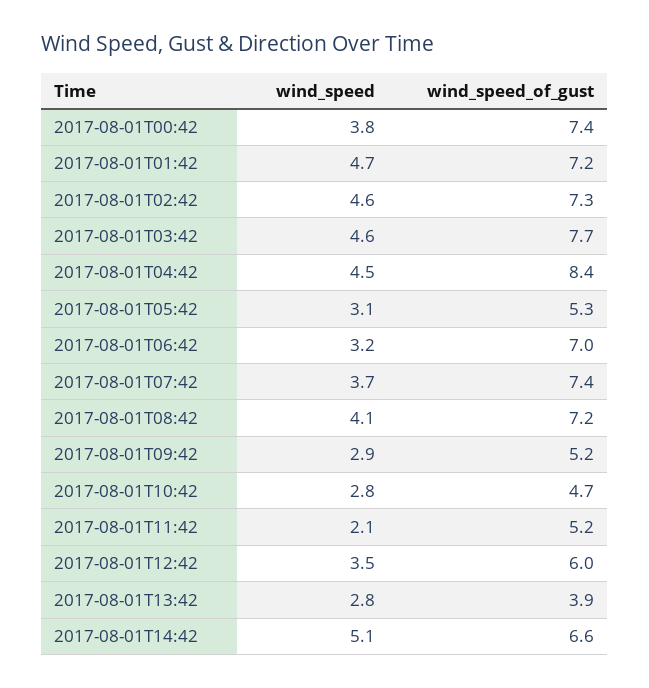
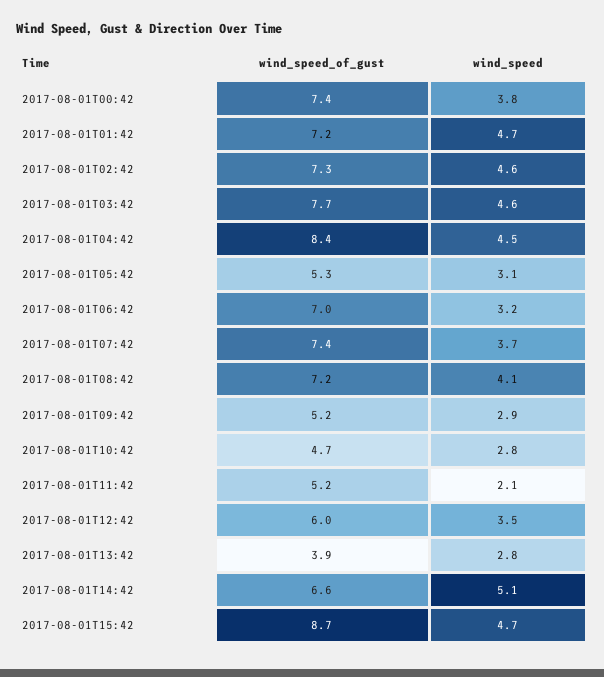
wind_speed_of_gust, 2017-08-01T15:42: none -> 8.7
wind_speed, 2017-08-01T15:42: none -> 4.7

